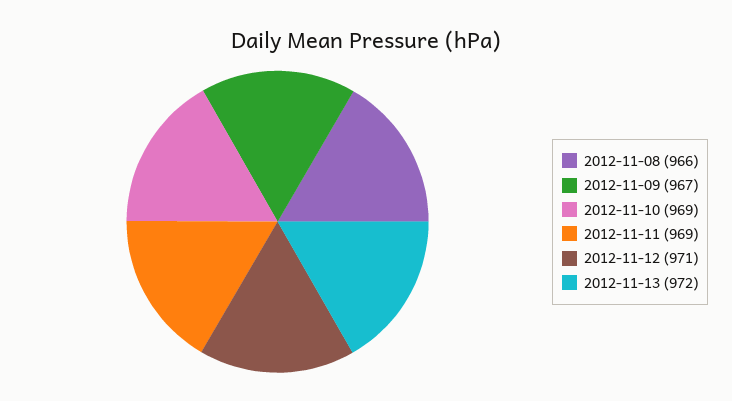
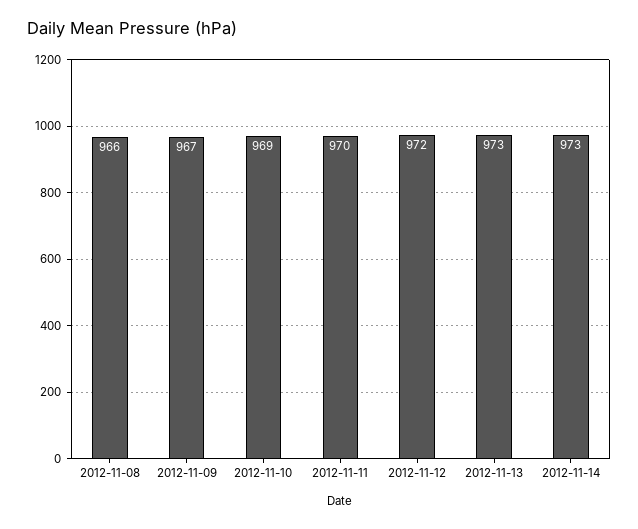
2012-11-11: 969 -> 970
2012-11-12: 971 -> 972
2012-11-13: 972 -> 973
2012-11-14: none -> 973

